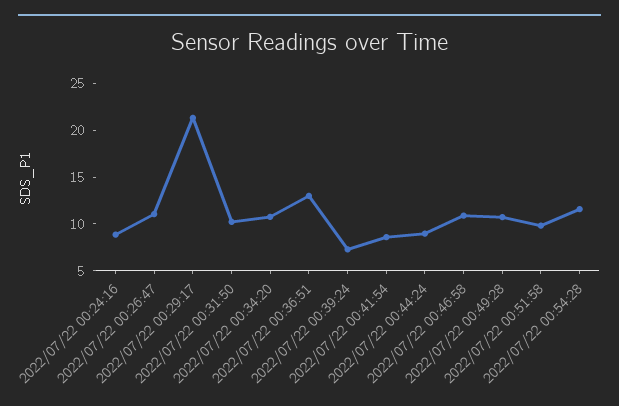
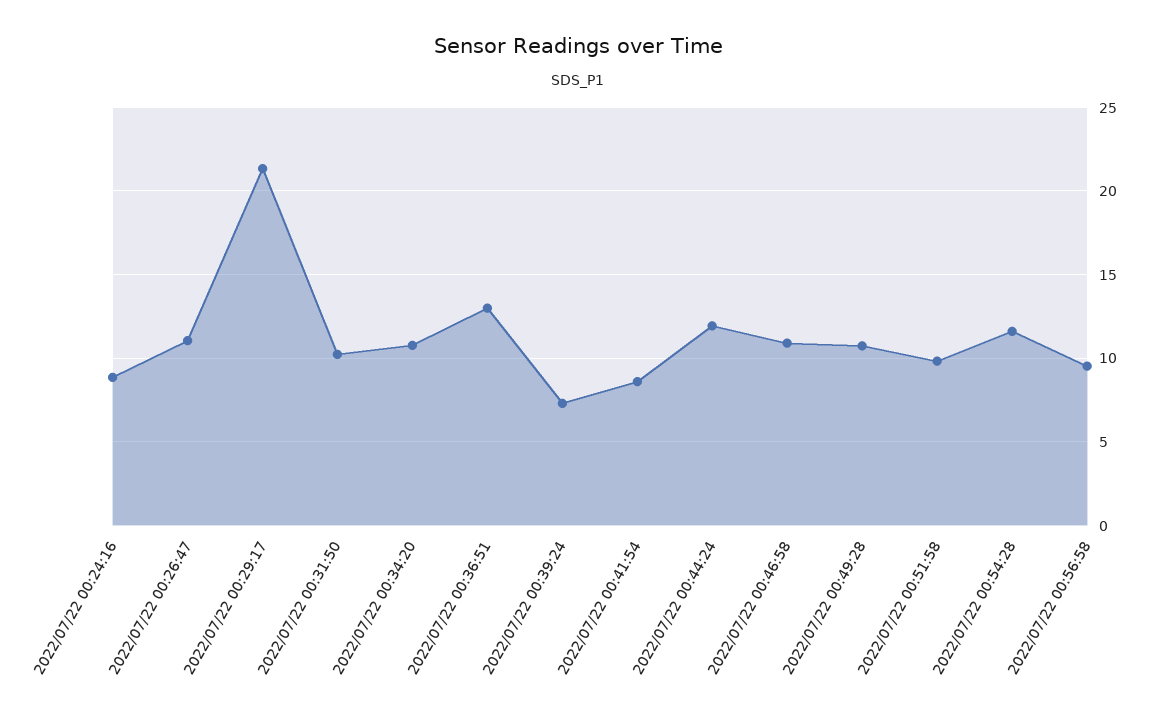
2022/07/22 00:44:24: 9 -> 12
2022/07/22 00:56:58: none -> 9.5

